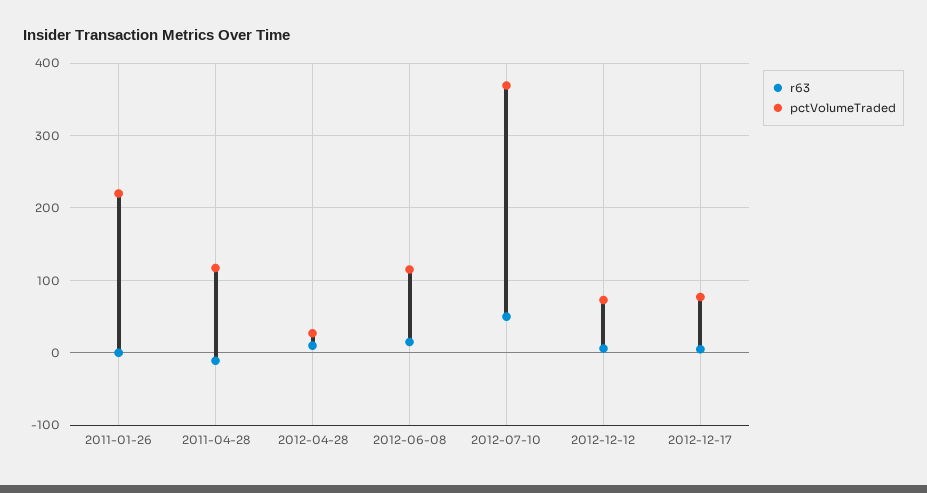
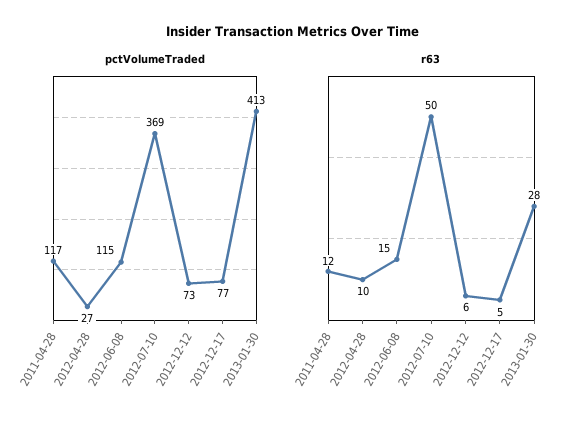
r63, 2011-01-26: 0 -> none
pctVolumeTraded, 2011-01-26: 220 -> none
r63, 2011-04-28: -10 -> 12
pctVolumeTraded, 2013-01-30: none -> 413
r63, 2013-01-30: none -> 28

